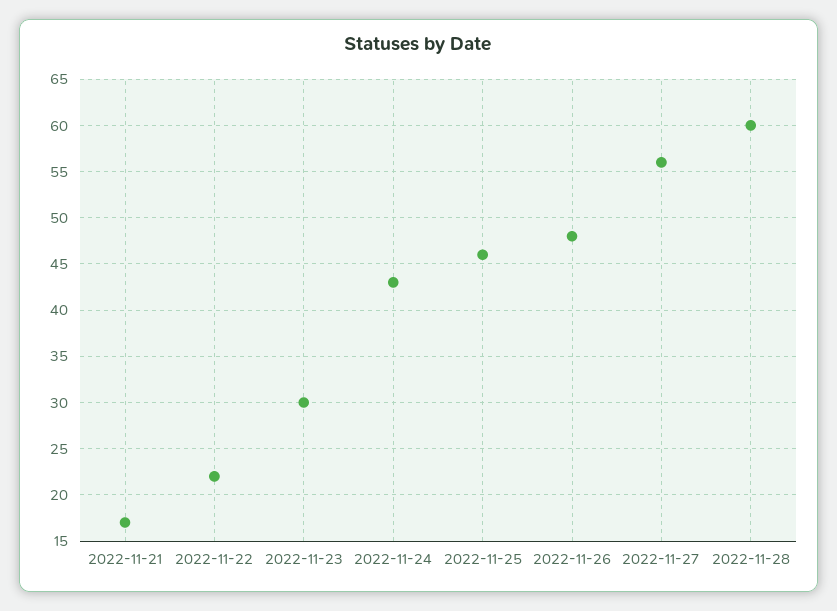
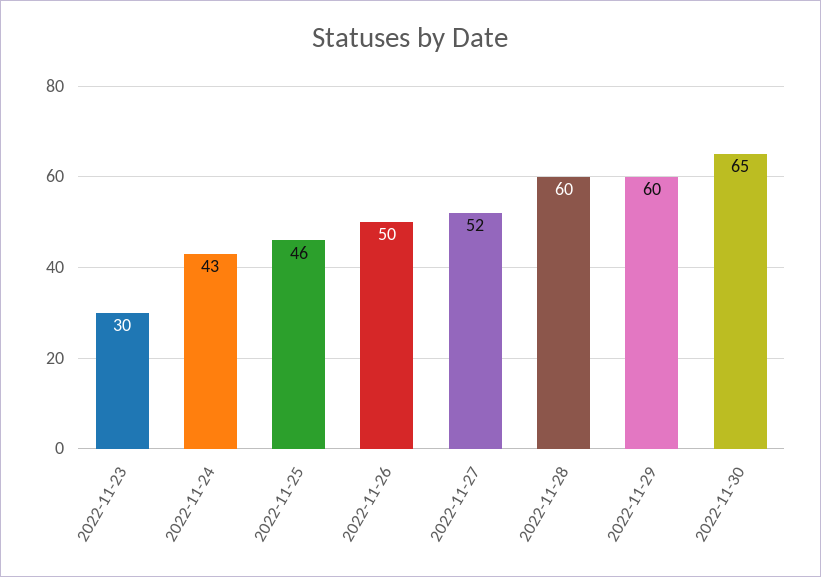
2022-11-21: 17 -> none
2022-11-22: 22 -> none
2022-11-26: 48 -> 50
2022-11-27: 56 -> 52
2022-11-29: none -> 60
2022-11-30: none -> 65

